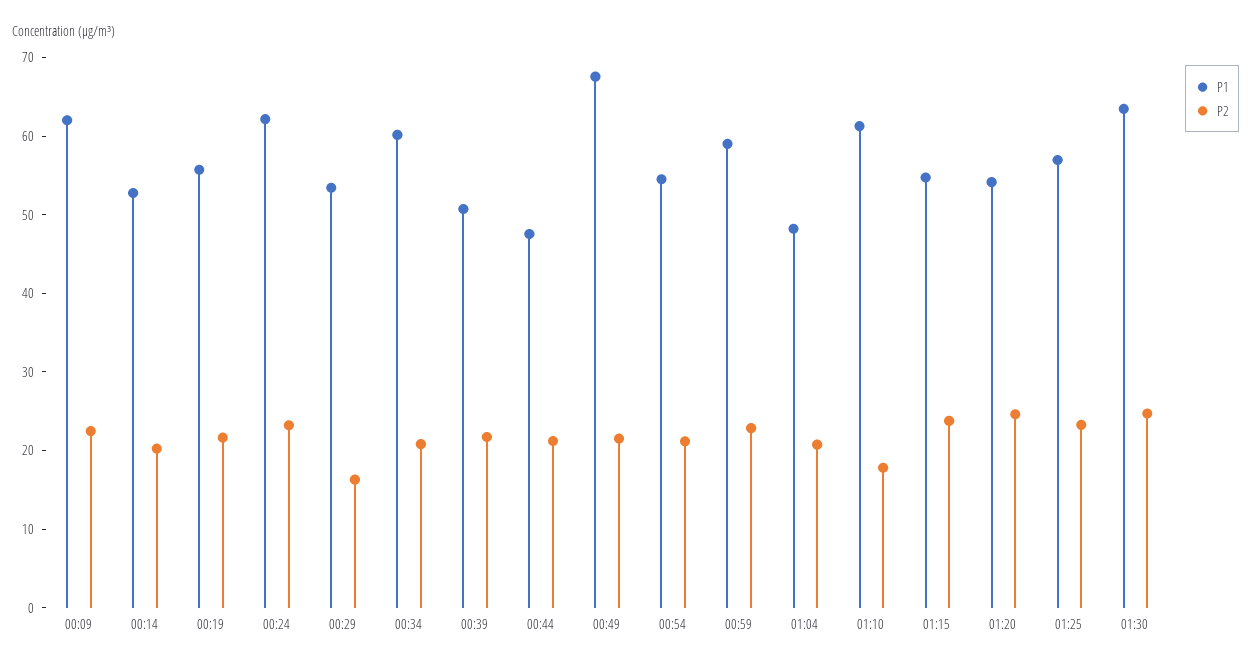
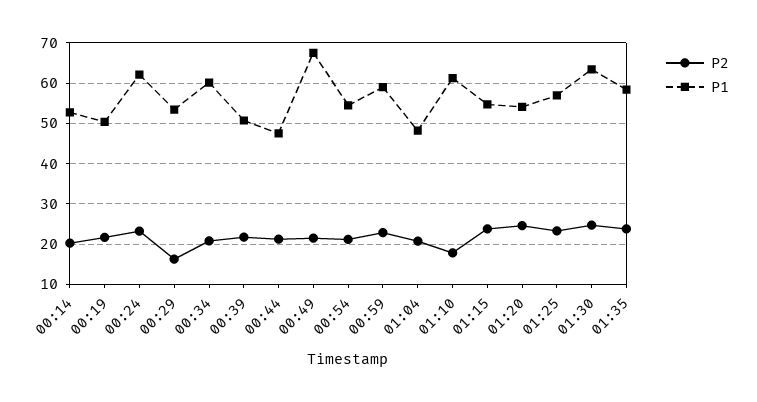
P1, 00:09: 62 -> none
P2, 00:09: 22 -> none
P1, 00:19: 56 -> 50
P2, 01:35: none -> 24
P1, 01:35: none -> 58

